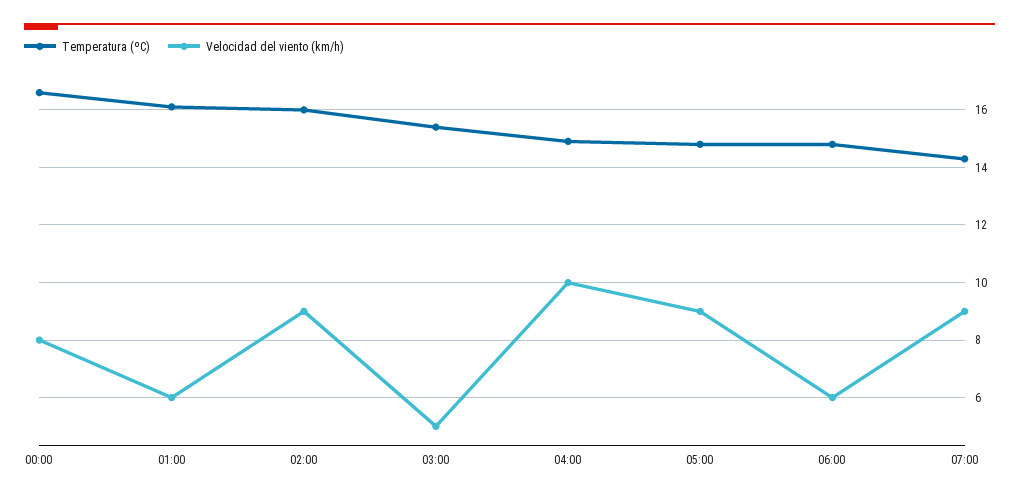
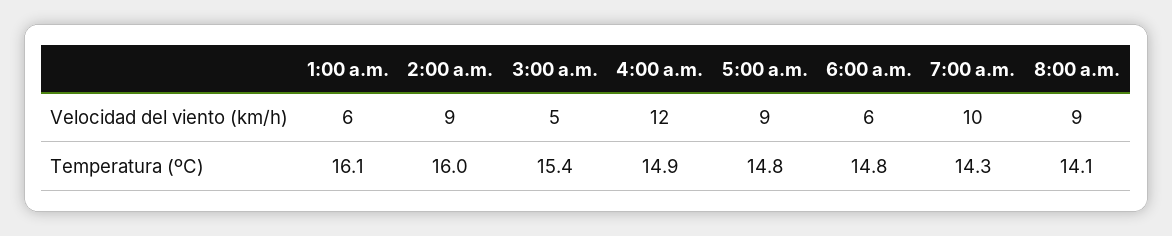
Temperatura (ºC), 00:00: 16.5 -> none
Velocidad del viento (km/h), 00:00: 8 -> none
Velocidad del viento (km/h), 04:00: 10 -> 12
Velocidad del viento (km/h), 07:00: 9 -> 10
Velocidad del viento (km/h), 8:00 a.m.: none -> 9
Temperatura (ºC), 8:00 a.m.: none -> 14.1

